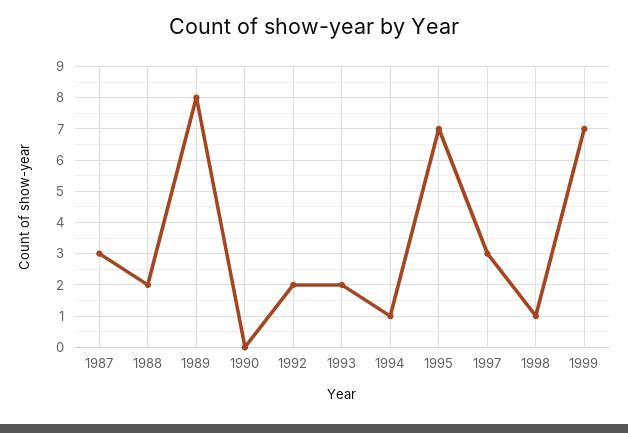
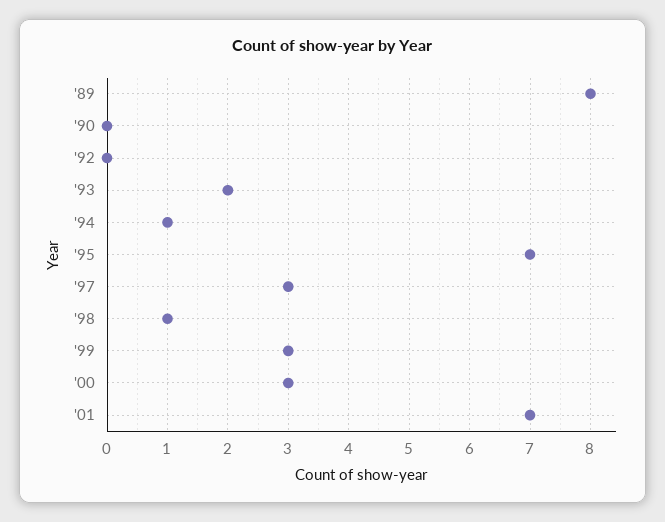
1987: 3 -> none
1988: 2 -> none
1992: 2 -> 0
1999: 7 -> 3
'00: none -> 3
'01: none -> 7

